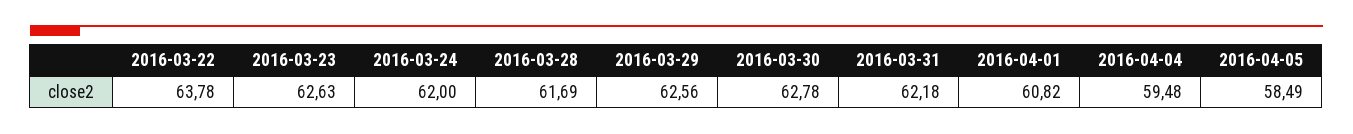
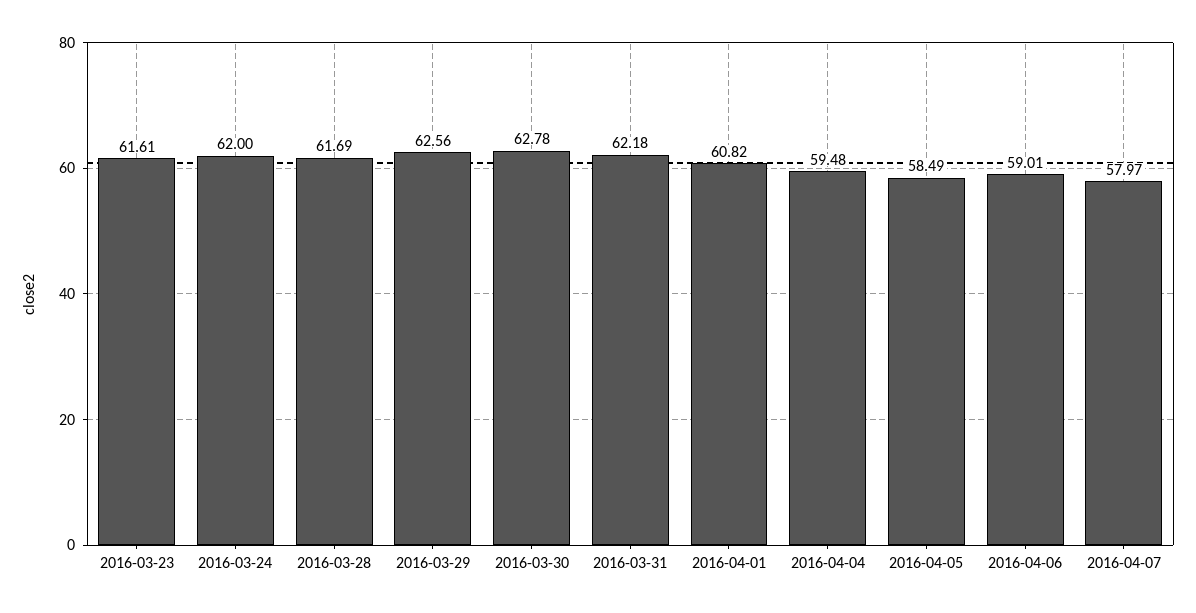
2016-03-22: 63.78 -> none
2016-03-23: 62.63 -> 61.61
2016-04-06: none -> 59.01
2016-04-07: none -> 57.97

